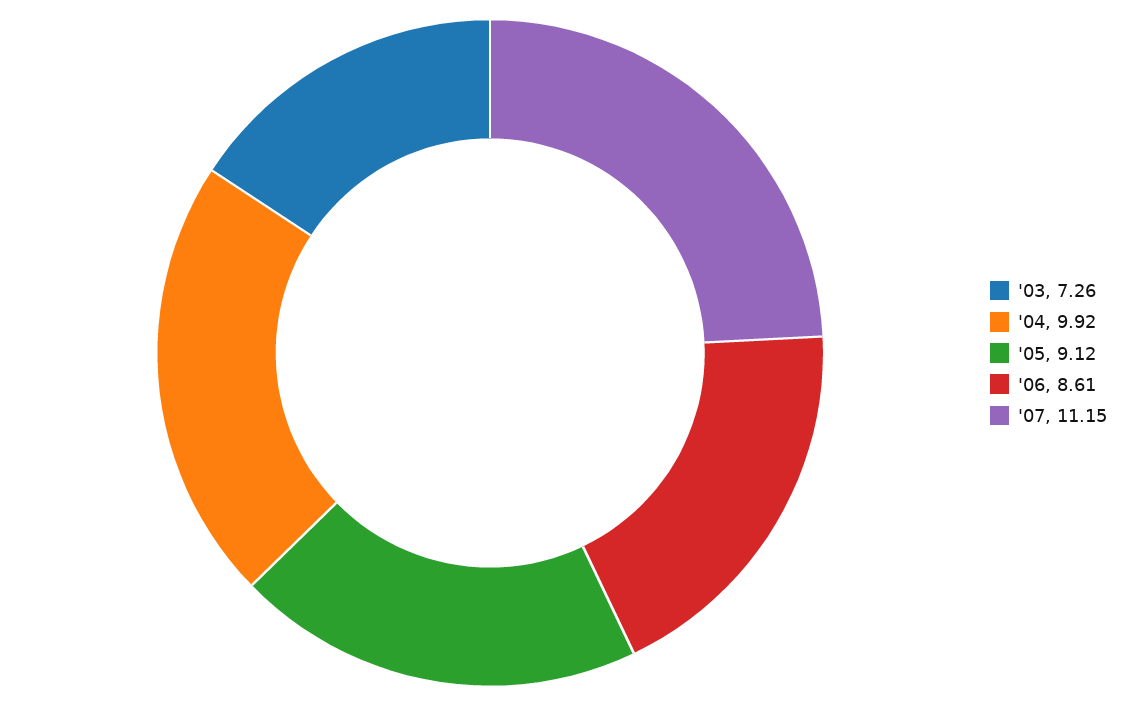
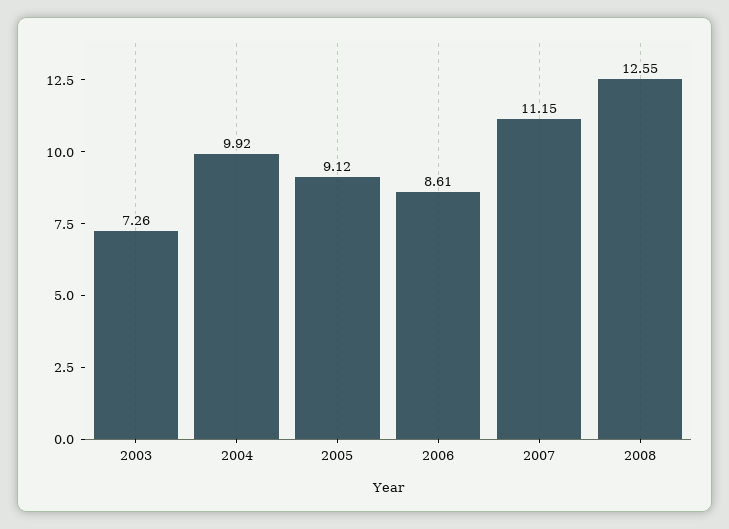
2008: none -> 12.55

